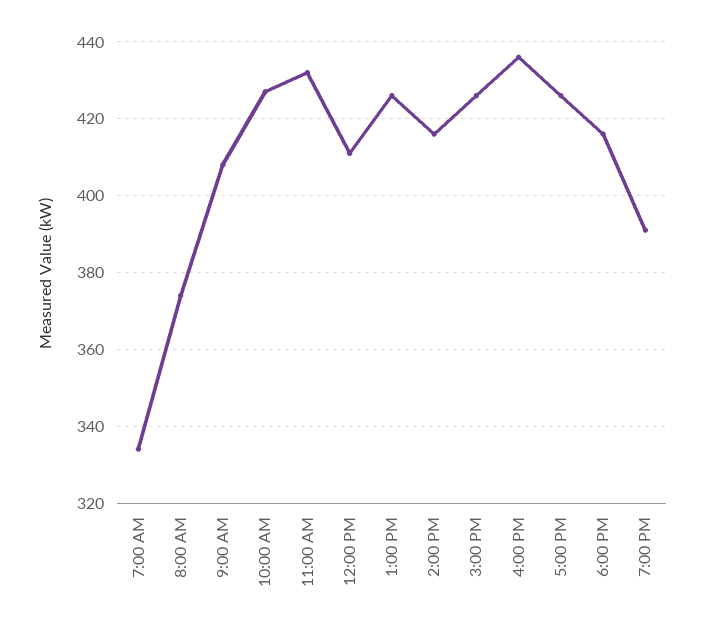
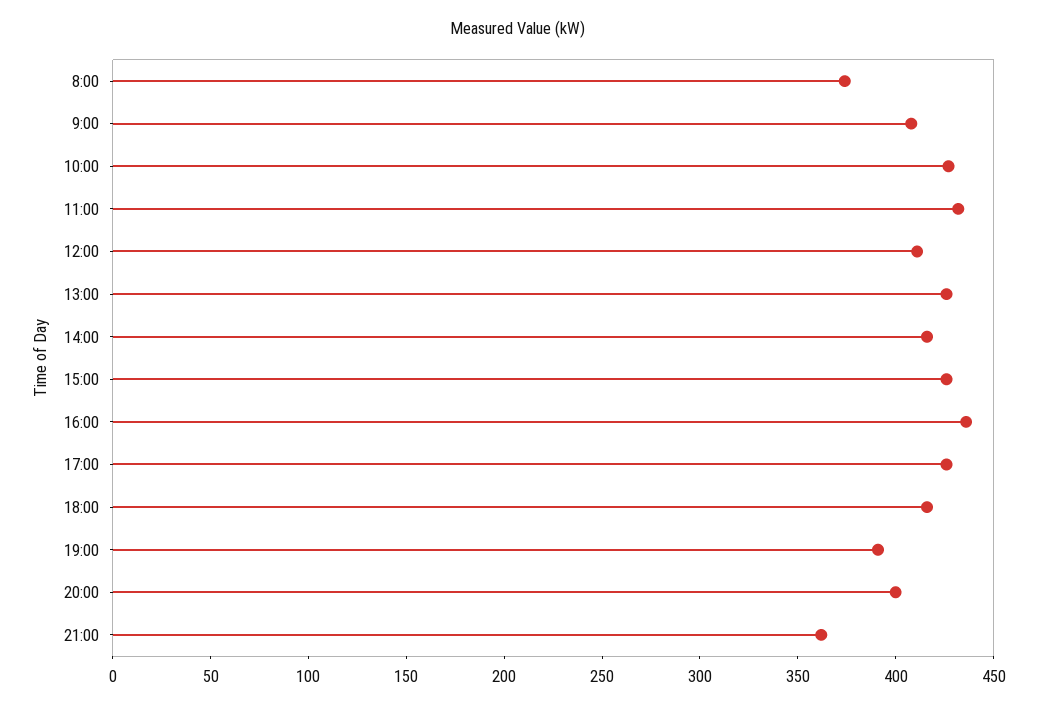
7:00 AM: 335 -> none
20:00: none -> 400
21:00: none -> 360

